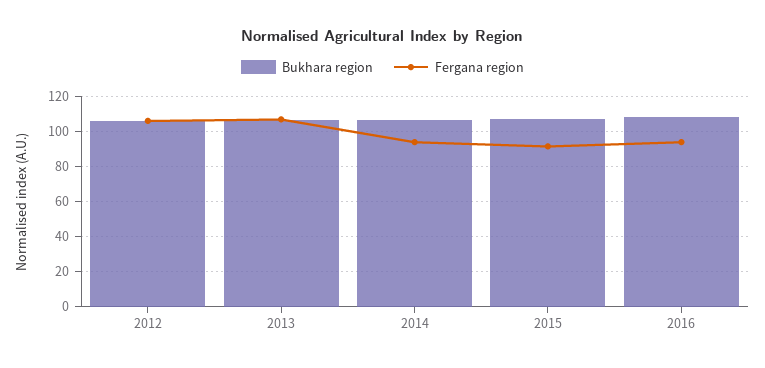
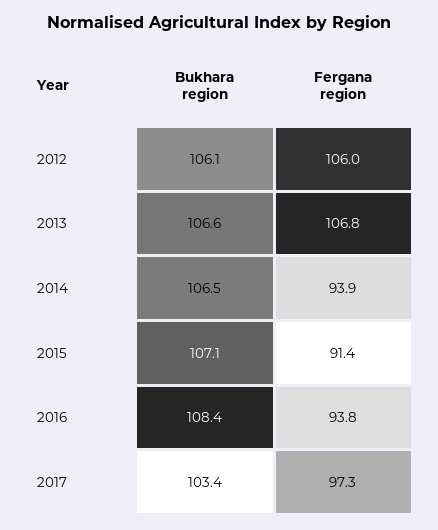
Bukhara region, 2017: none -> 103.4
Fergana region, 2017: none -> 97.3

